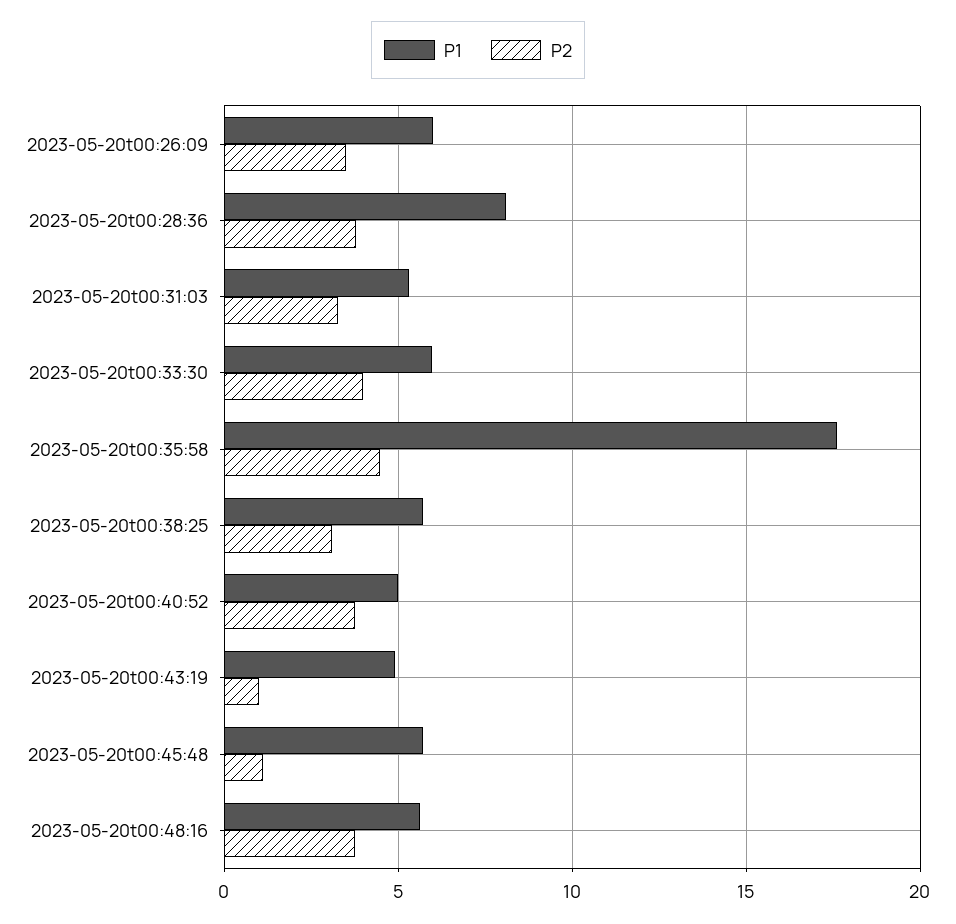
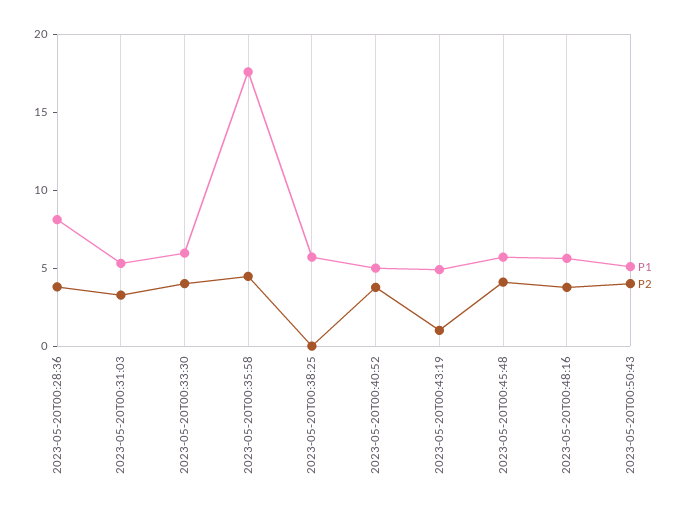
P1, 2023-05-20t00:26:09: 6 -> none
P2, 2023-05-20t00:26:09: 3.5 -> none
P2, 2023-05-20t00:38:25: 3 -> 0
P2, 2023-05-20t00:45:48: 1 -> 4
P1, 2023-05-20T00:50:43: none -> 5
P2, 2023-05-20T00:50:43: none -> 4

